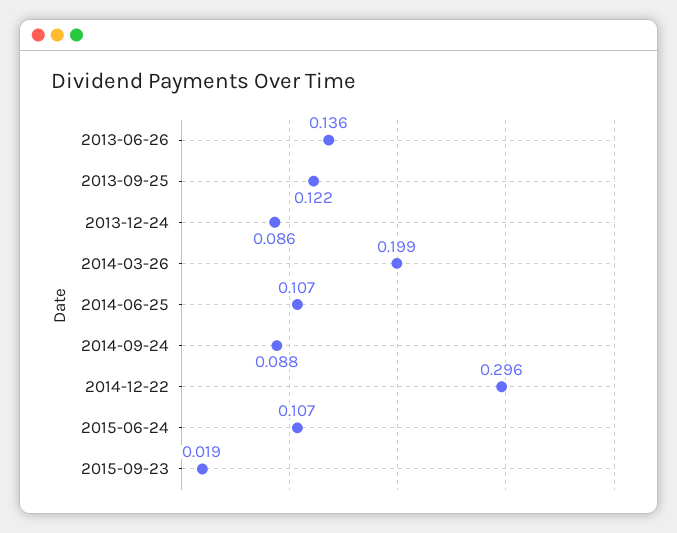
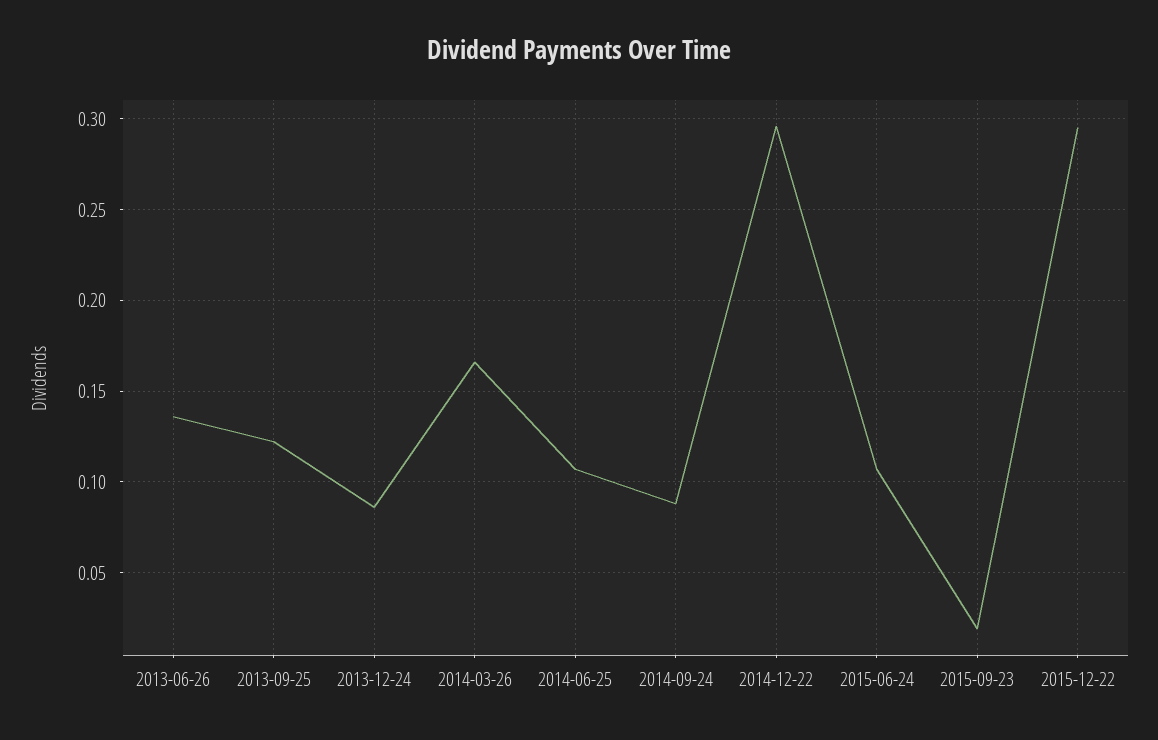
2014-03-26: 0.199 -> 0.165
2015-12-22: none -> 0.295

